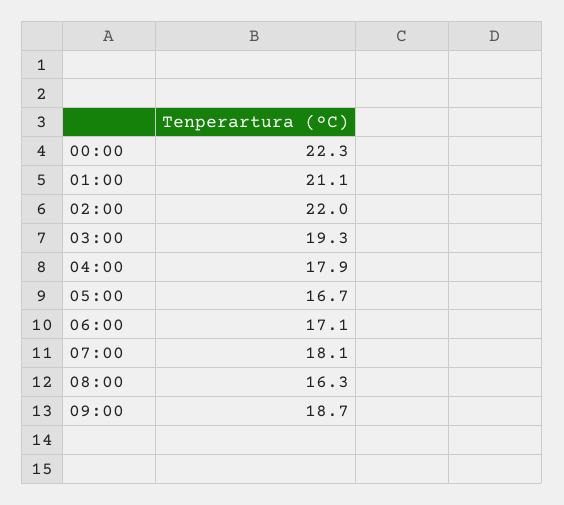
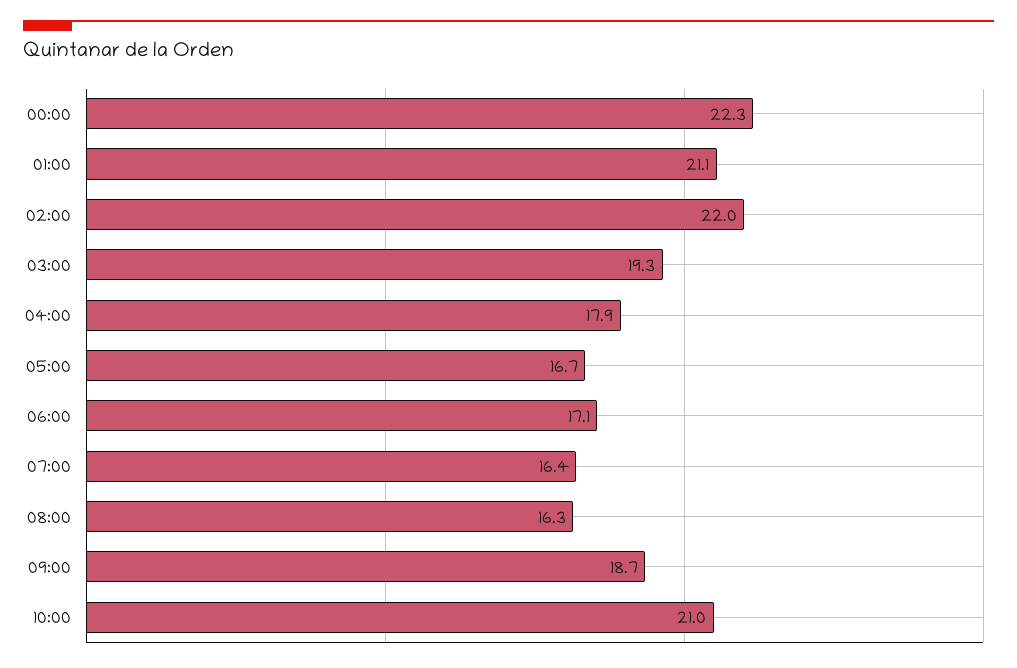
07:00: 18.1 -> 16.4
10:00: none -> 21

